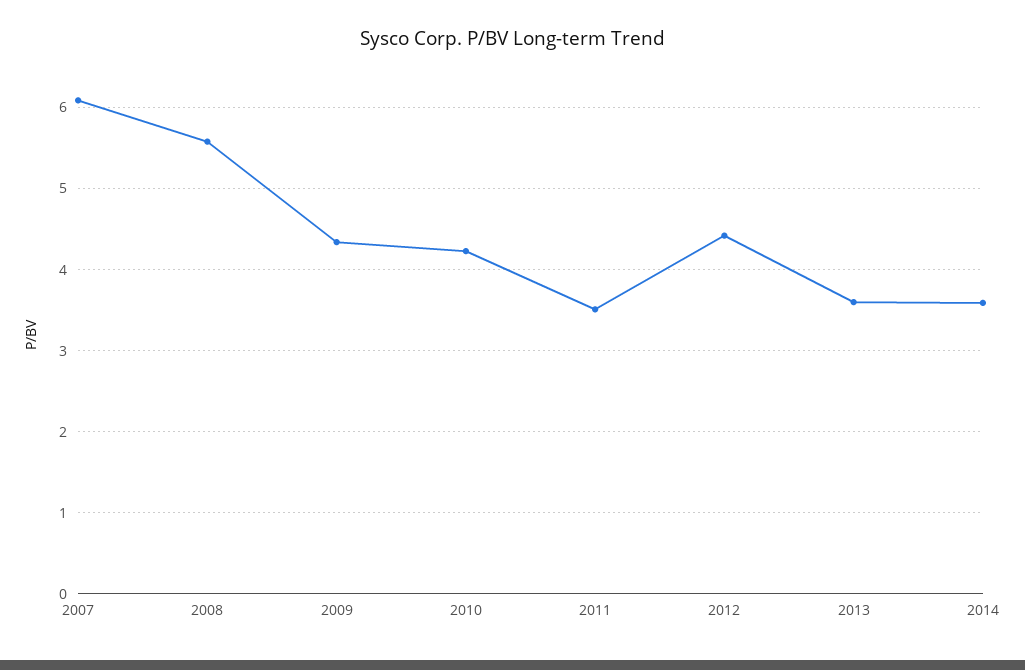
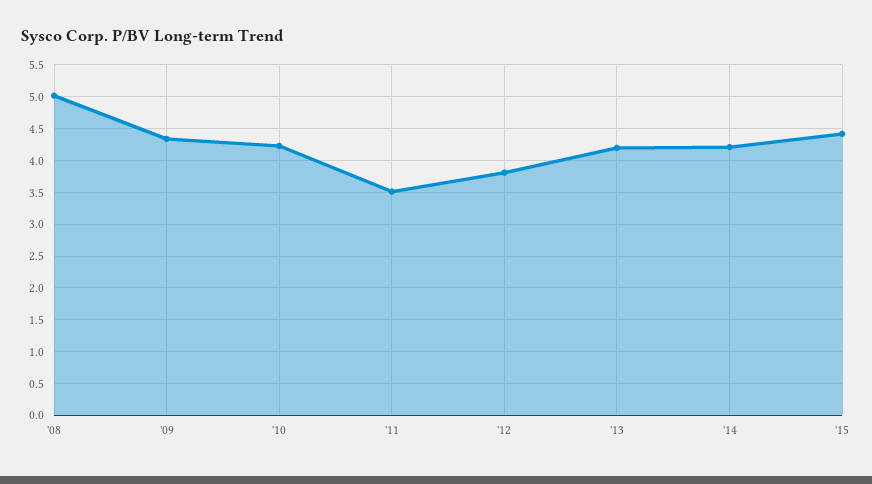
2007: 6.1 -> none
2008: 5.6 -> 5
2012: 4.4 -> 3.8
2013: 3.6 -> 4.2
2014: 3.6 -> 4.2
'15: none -> 4.4

